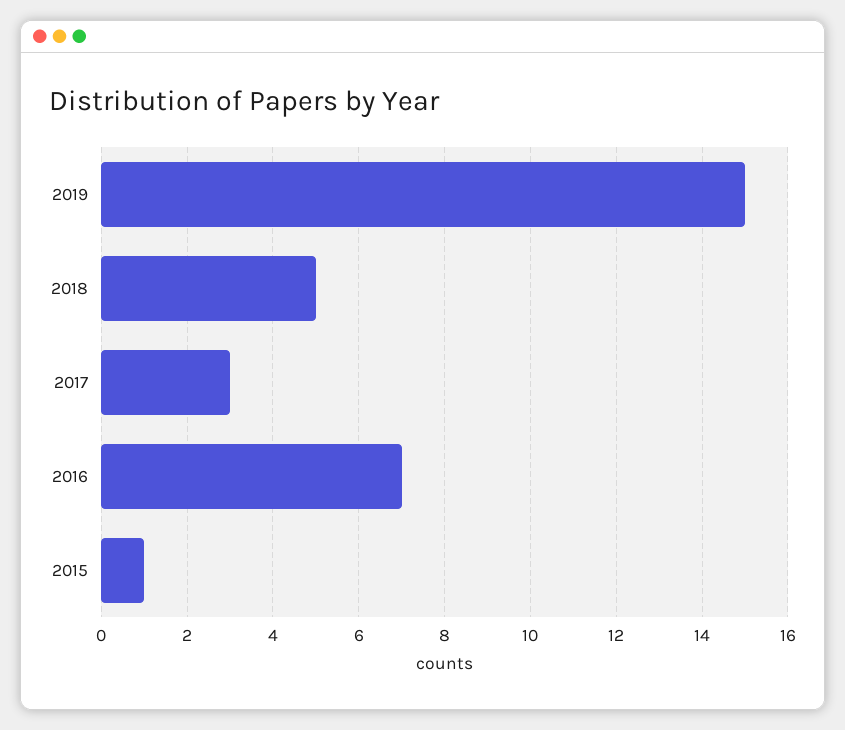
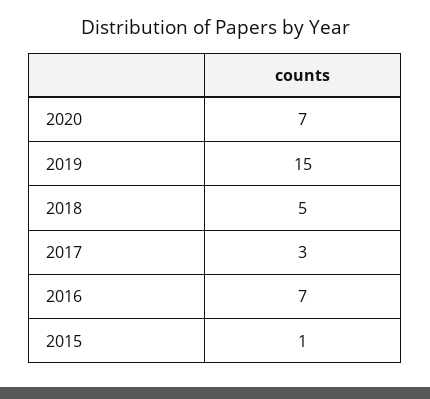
2020: none -> 7

